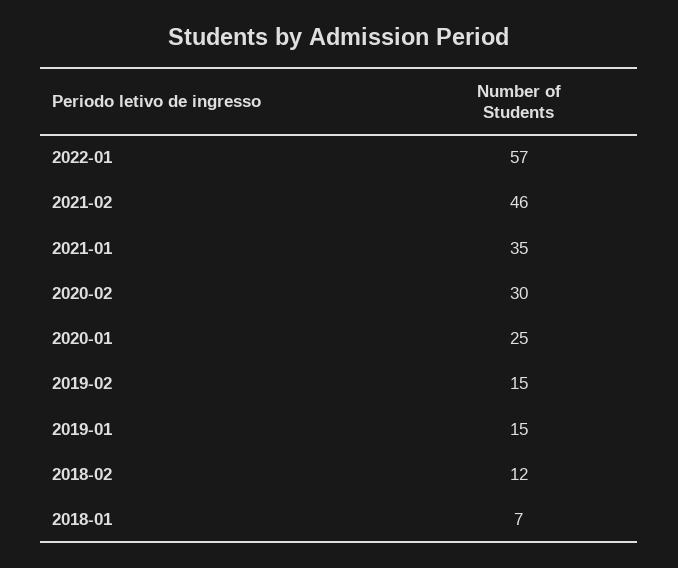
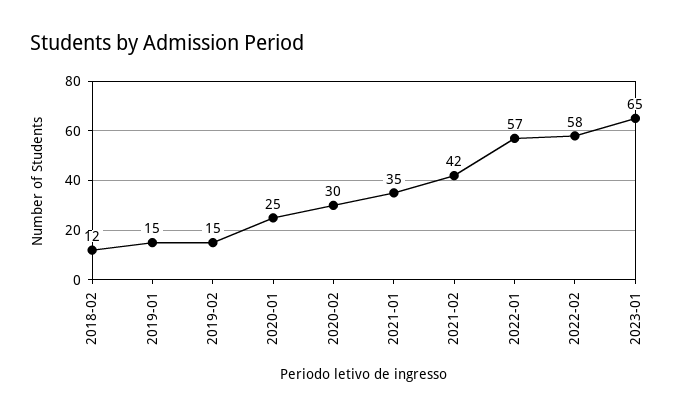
2021-02: 46 -> 42
2018-01: 7 -> none
2022-02: none -> 58
2023-01: none -> 65

